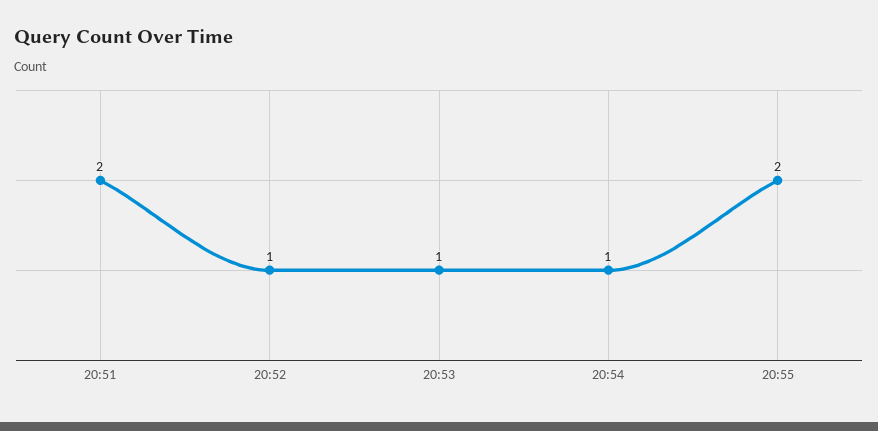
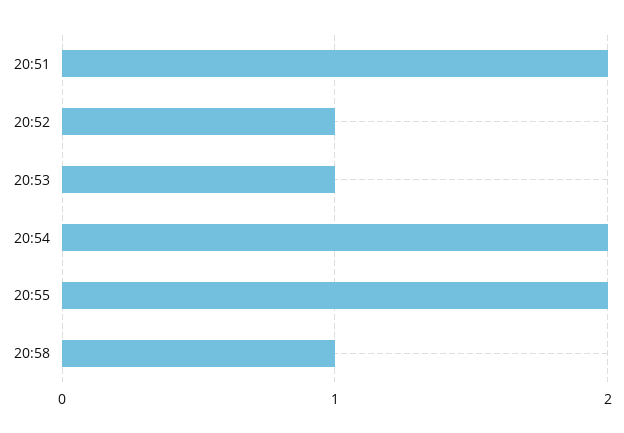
20:54: 1 -> 2
20:58: none -> 1

